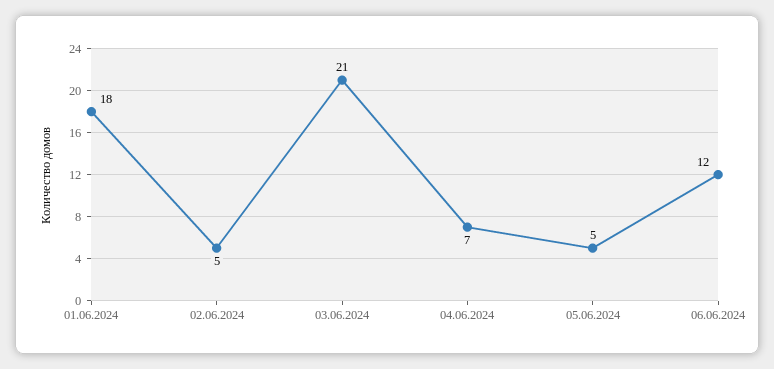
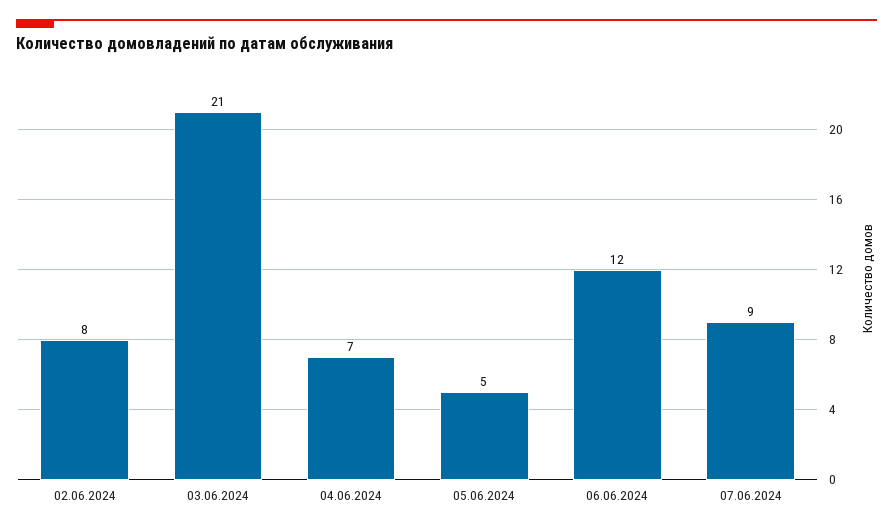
01.06.2024: 18 -> none
02.06.2024: 5 -> 8
07.06.2024: none -> 9

